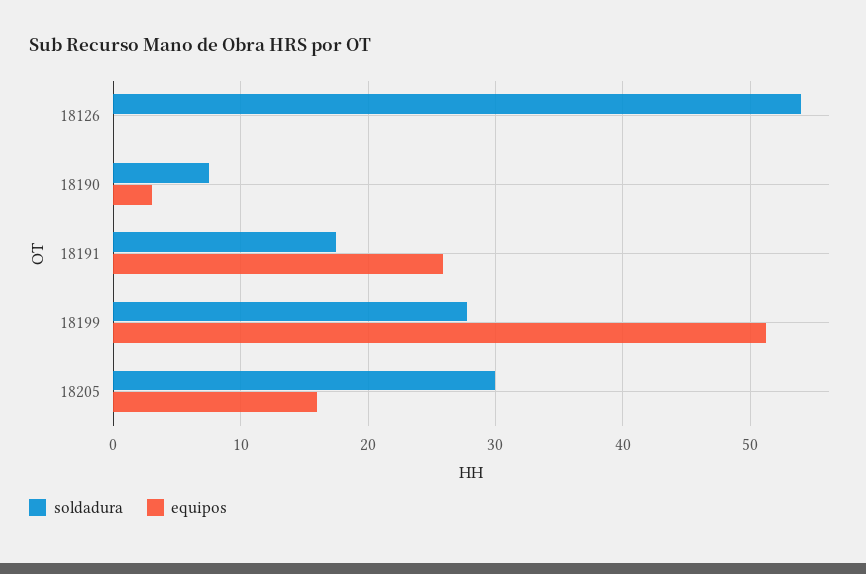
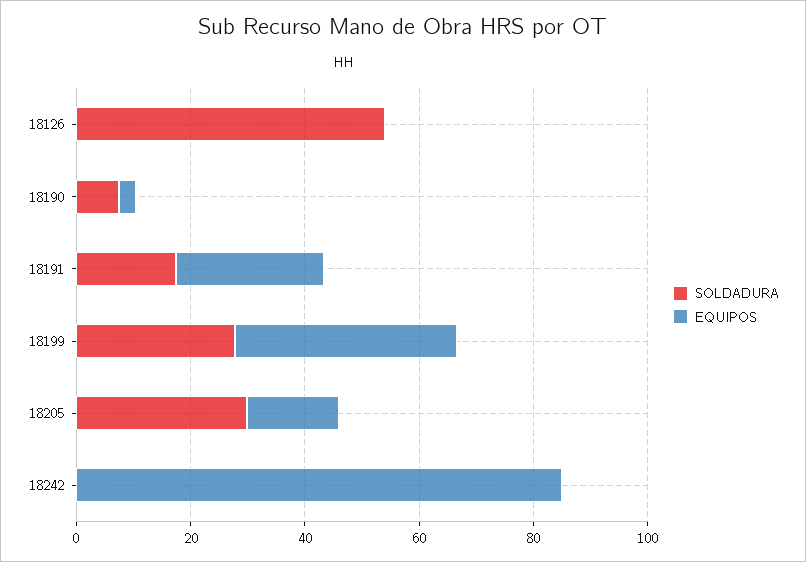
equipos, 18199: 51 -> 40
soldadura, 18242: none -> 0
equipos, 18242: none -> 85

